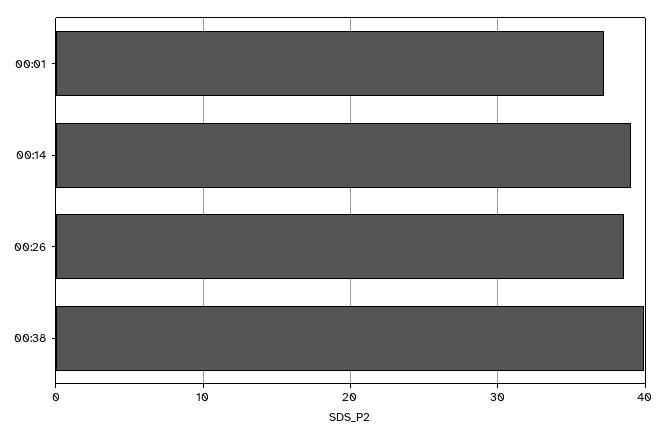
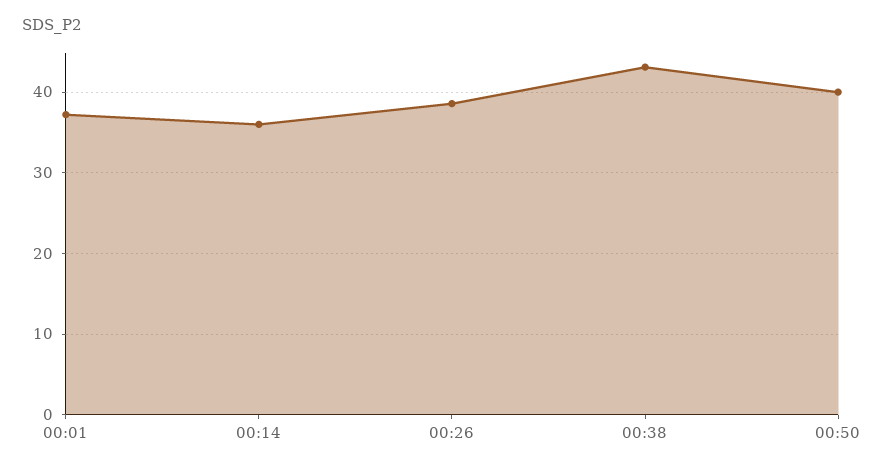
00:14: 39 -> 36
00:38: 40 -> 43
00:50: none -> 40

